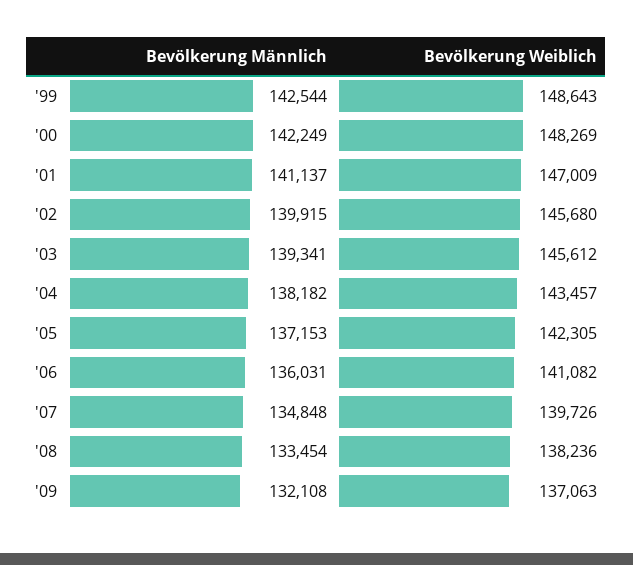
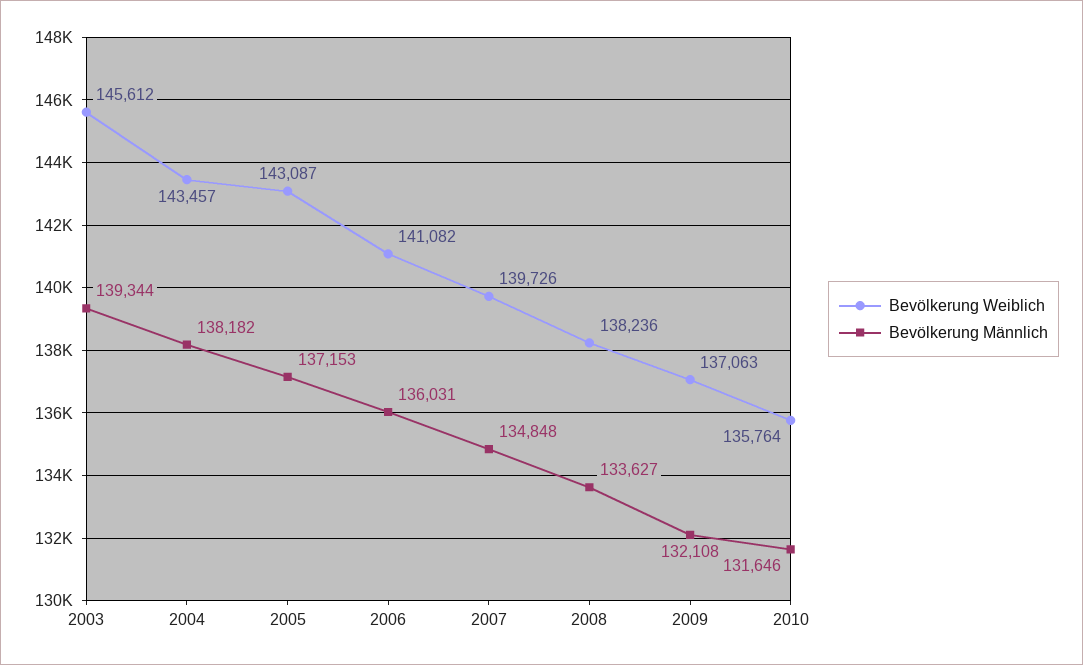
Bevölkerung Männlich, '99: 142544 -> none
Bevölkerung Weiblich, '99: 148643 -> none
Bevölkerung Männlich, '00: 142249 -> none
Bevölkerung Weiblich, '00: 148269 -> none
Bevölkerung Männlich, '01: 141137 -> none
Bevölkerung Weiblich, '01: 147009 -> none
Bevölkerung Männlich, '02: 139915 -> none
Bevölkerung Weiblich, '02: 145680 -> none
Bevölkerung Männlich, '03: 139341 -> 139344
Bevölkerung Weiblich, '05: 142305 -> 143087
Bevölkerung Männlich, '08: 133454 -> 133627
Bevölkerung Weiblich, 2010: none -> 135764
Bevölkerung Männlich, 2010: none -> 131646

